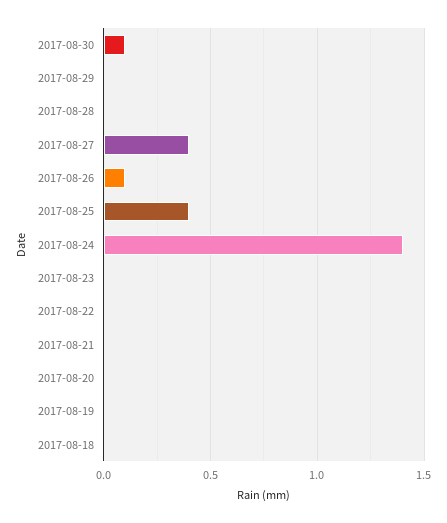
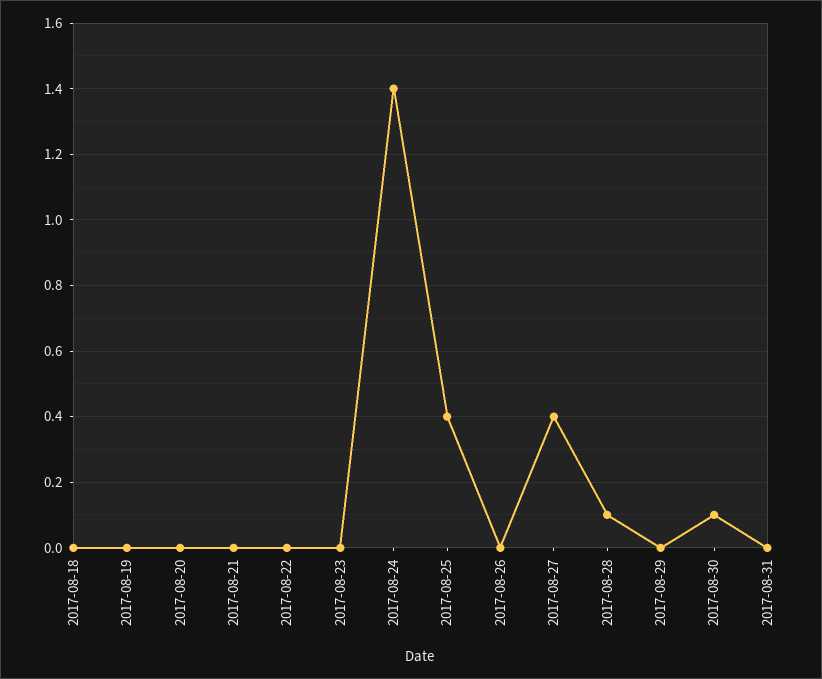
2017-08-28: 0 -> 0.1
2017-08-26: 0.1 -> 0
2017-08-31: none -> 0

